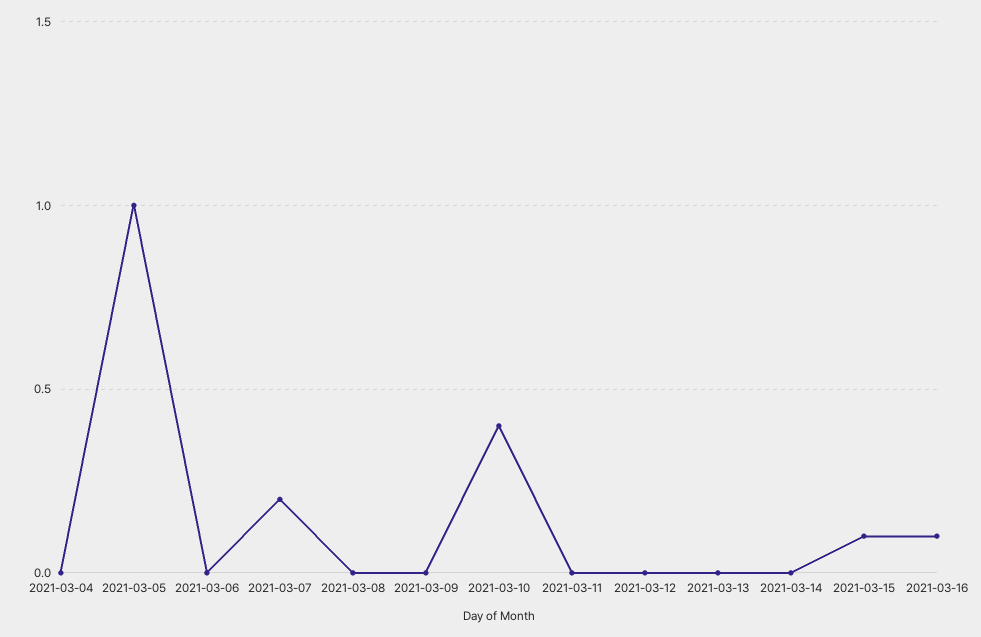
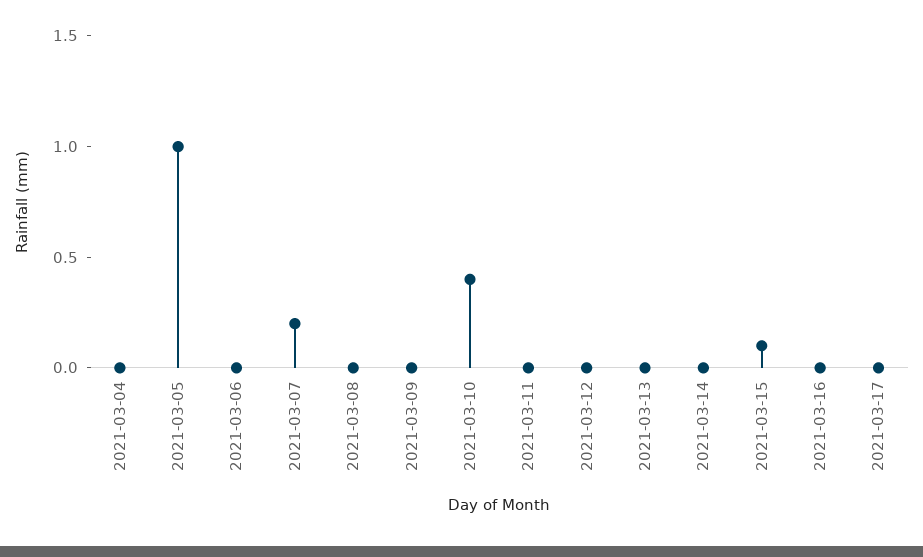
2021-03-16: 0.1 -> 0
2021-03-17: none -> 0

